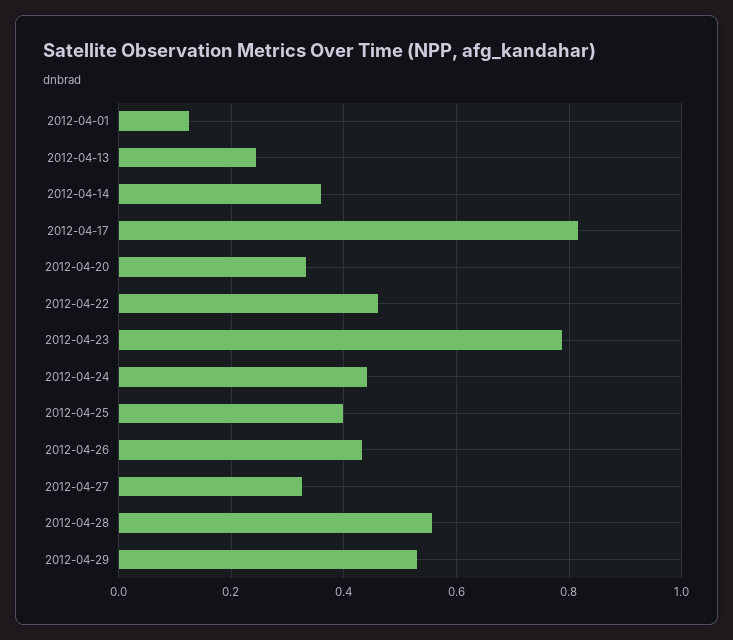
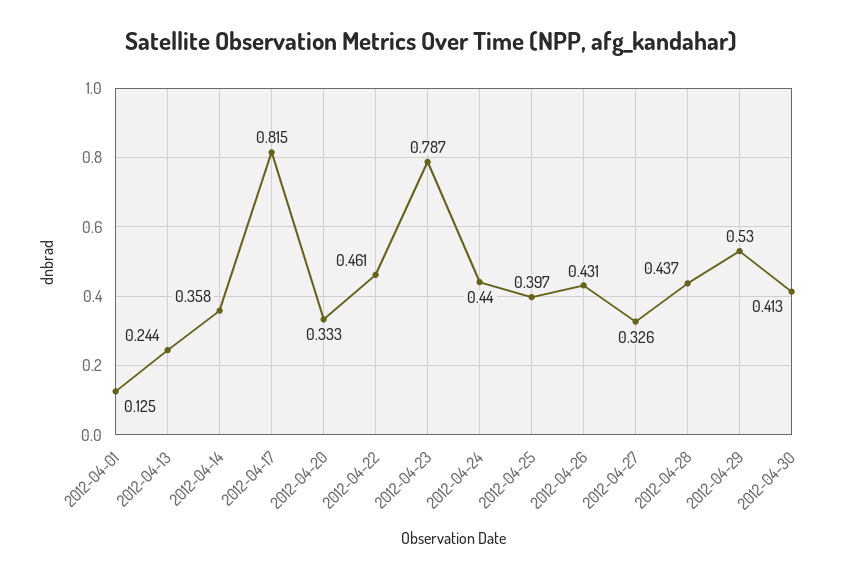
2012-04-28: 0.56 -> 0.437
2012-04-30: none -> 0.413

